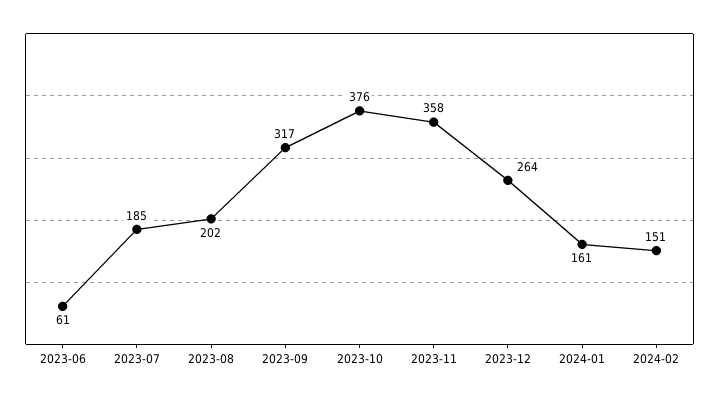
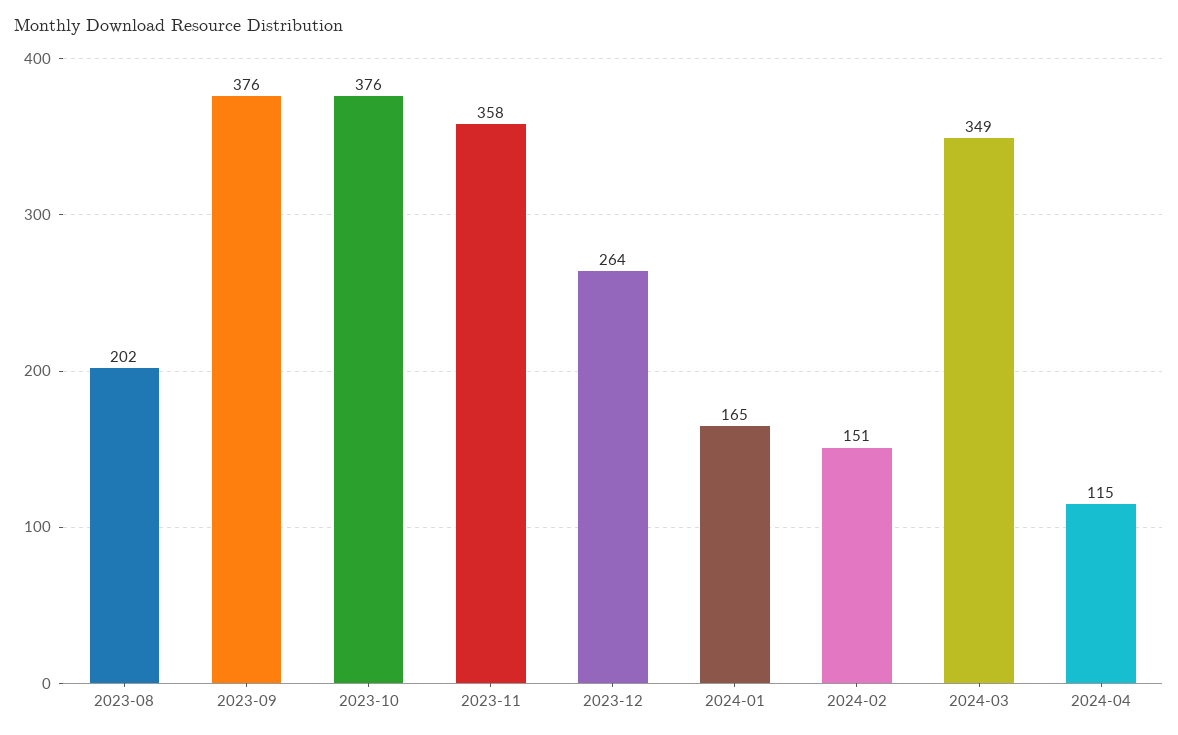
2023-06: 61 -> none
2023-07: 185 -> none
2023-09: 317 -> 376
2024-01: 161 -> 165
2024-03: none -> 349
2024-04: none -> 115

